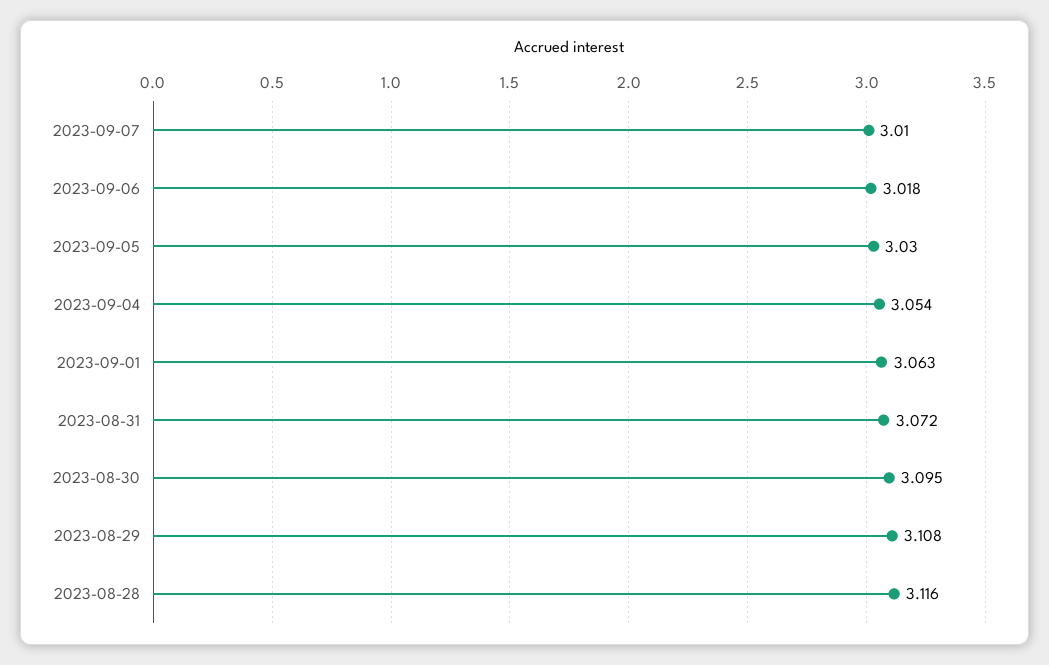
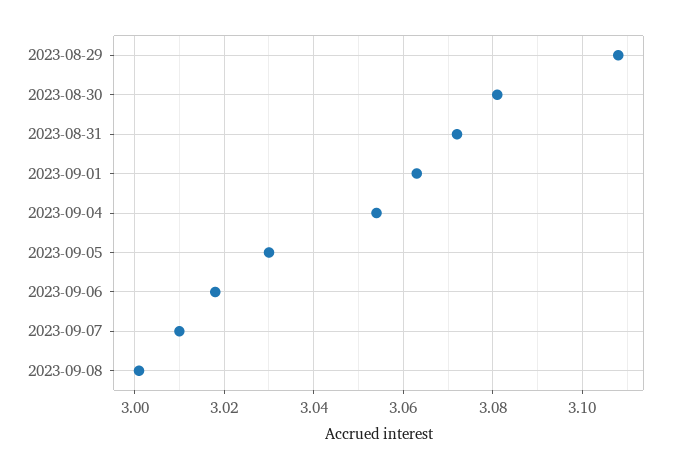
2023-08-30: 3.095 -> 3.08
2023-08-28: 3.116 -> none
2023-09-08: none -> 3

